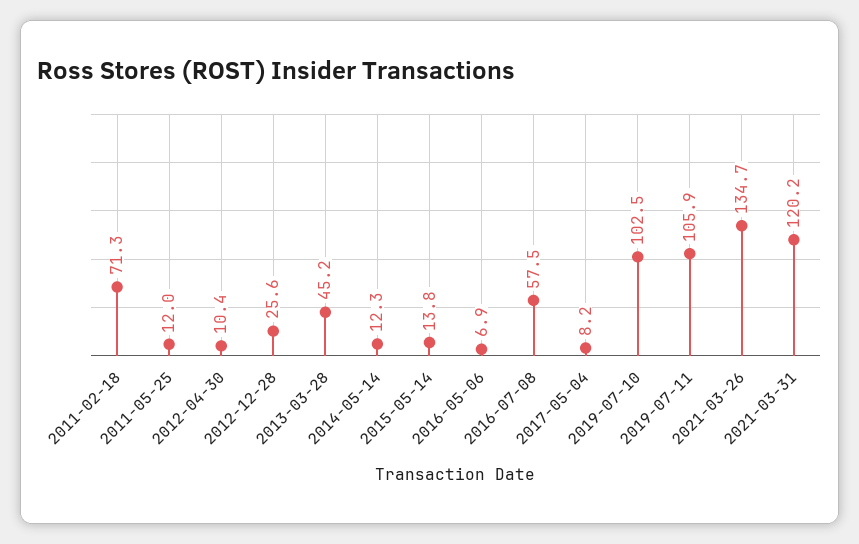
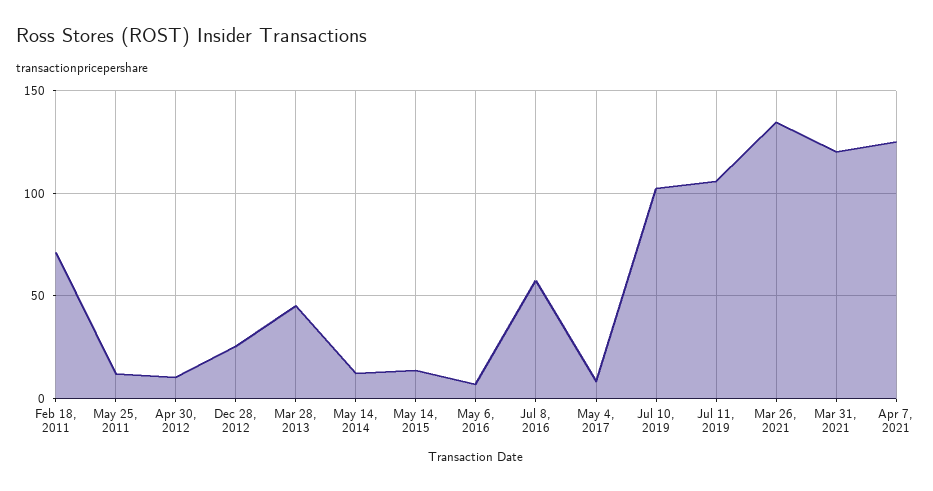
Apr 7, 2021: none -> 125

